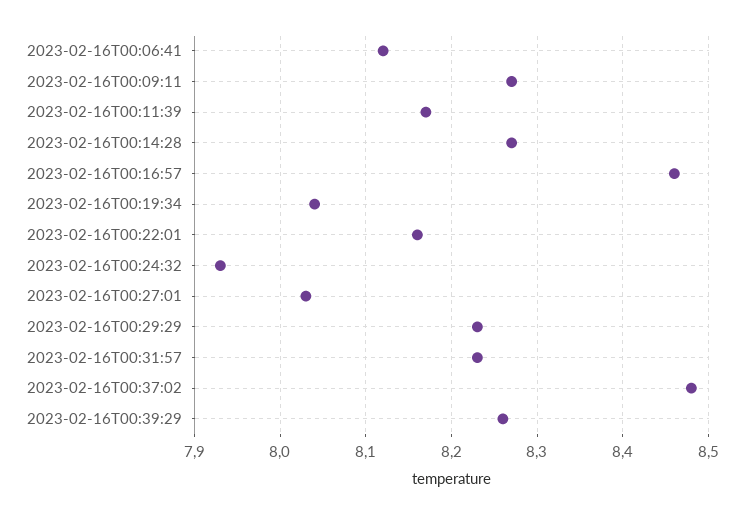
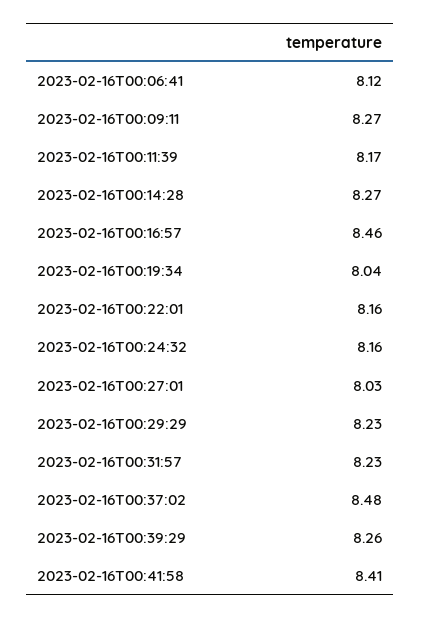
2023-02-16T00:24:32: 7.93 -> 8.16
2023-02-16T00:41:58: none -> 8.41

